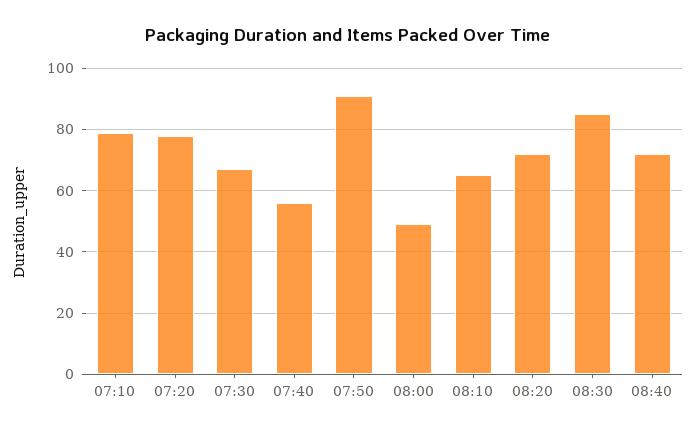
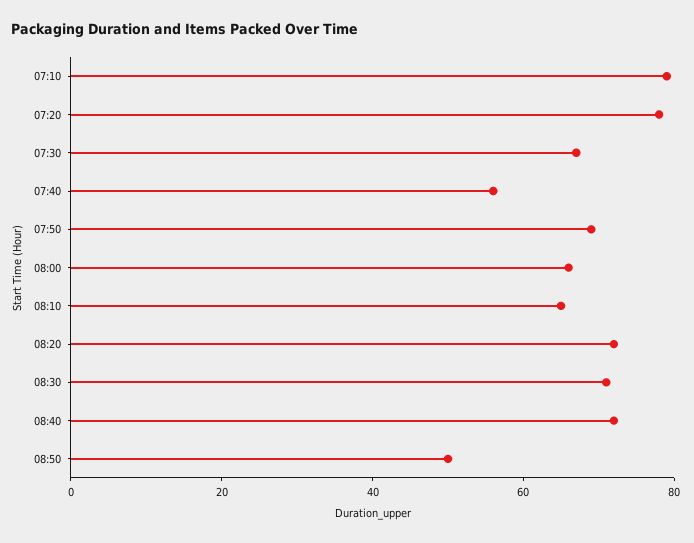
07:50: 90 -> 70
08:00: 50 -> 65
08:30: 85 -> 70
08:50: none -> 50

